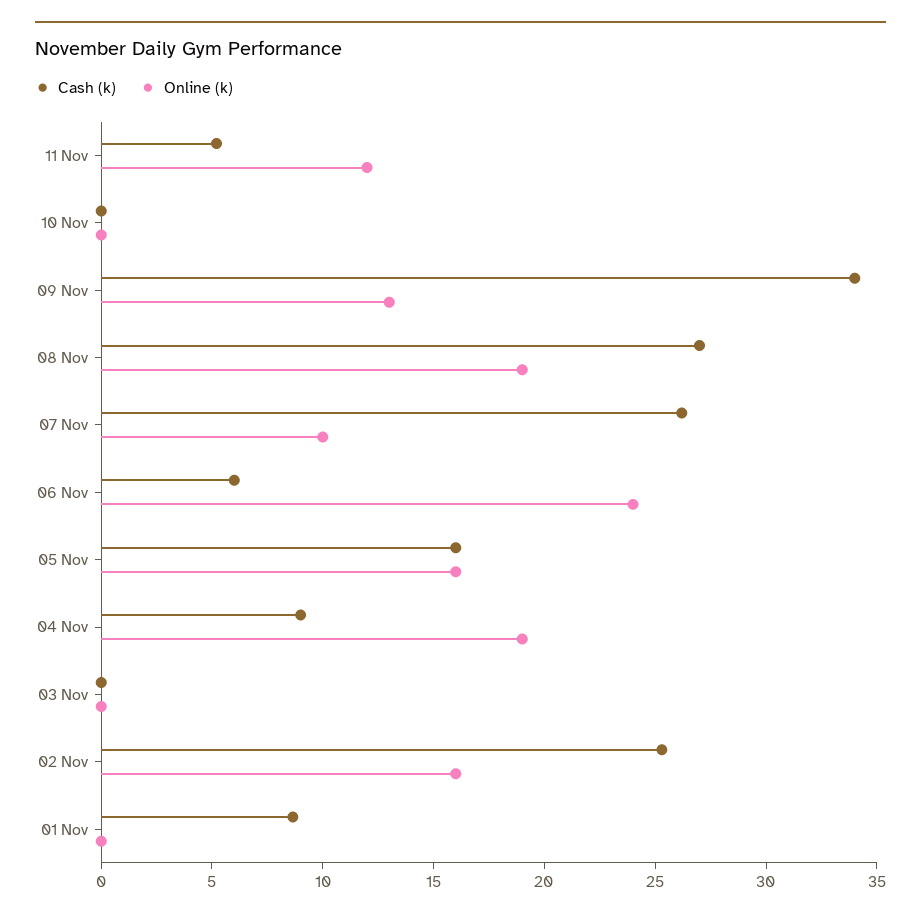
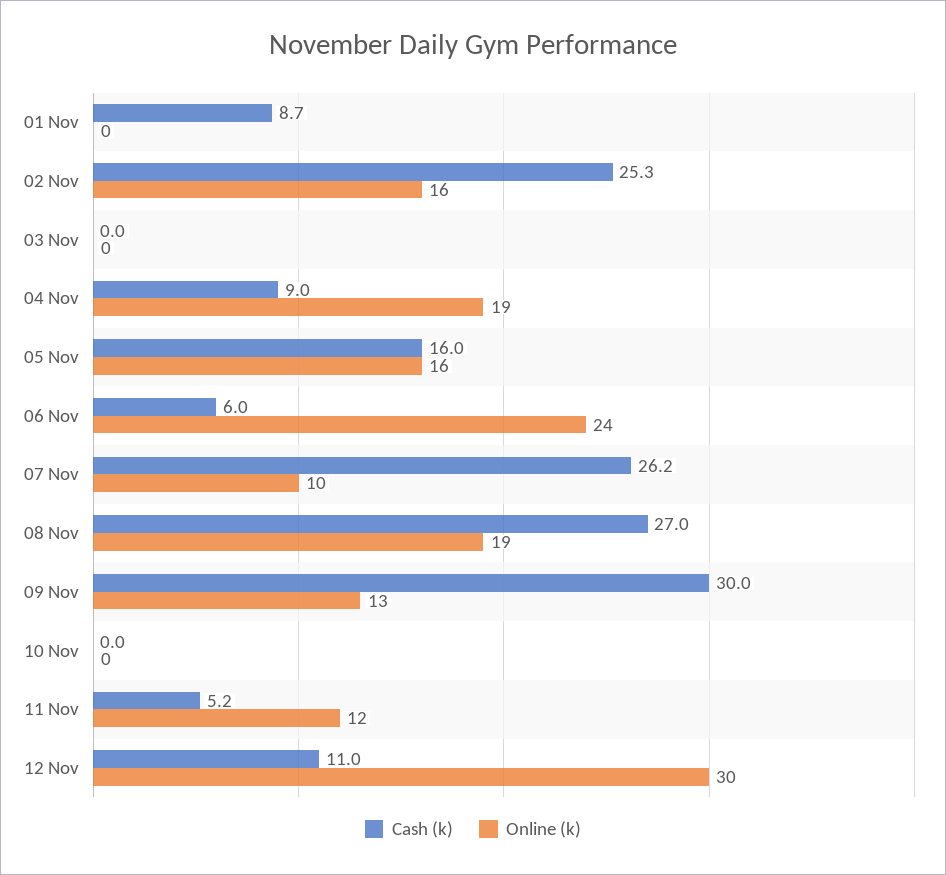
Cash (k), 09 Nov: 34 -> 30
Cash (k), 12 Nov: none -> 11
Online (k), 12 Nov: none -> 30

